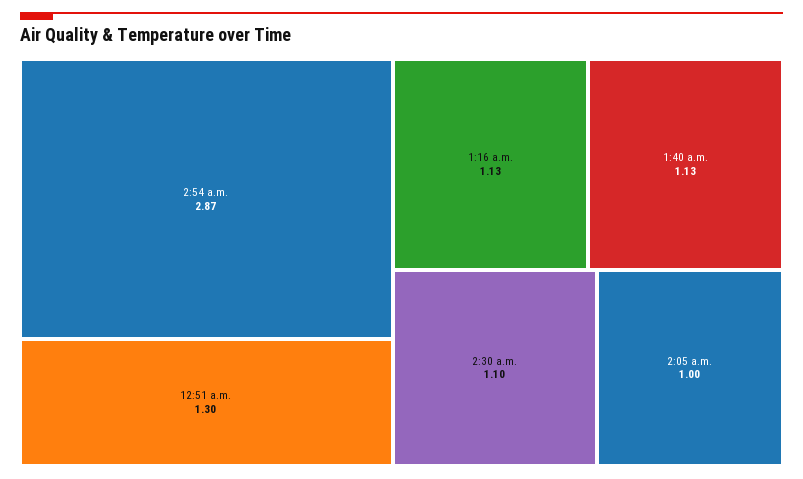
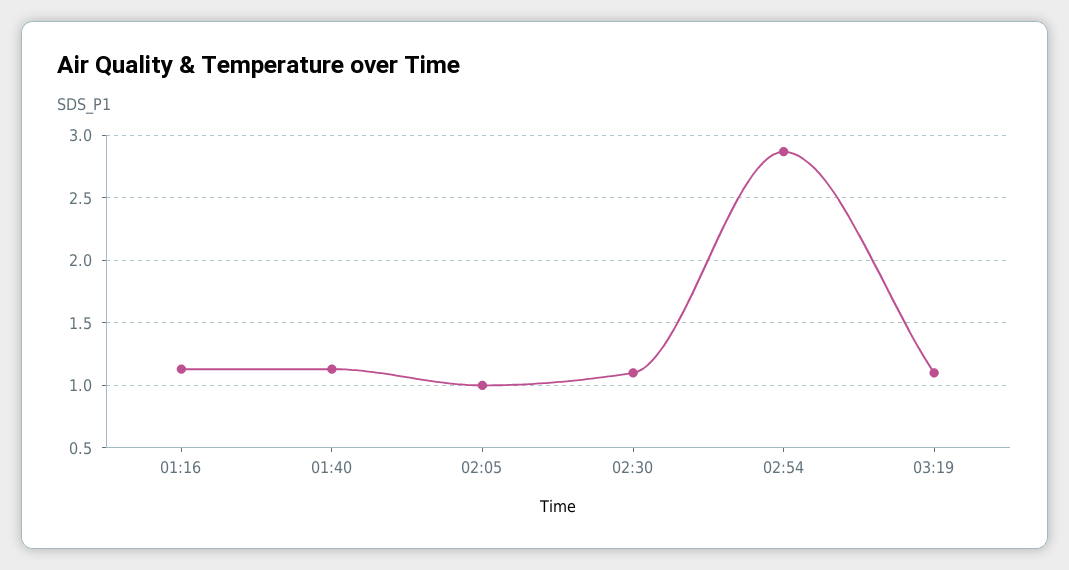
12:51 a.m.: 1.3 -> none
03:19: none -> 1.1

